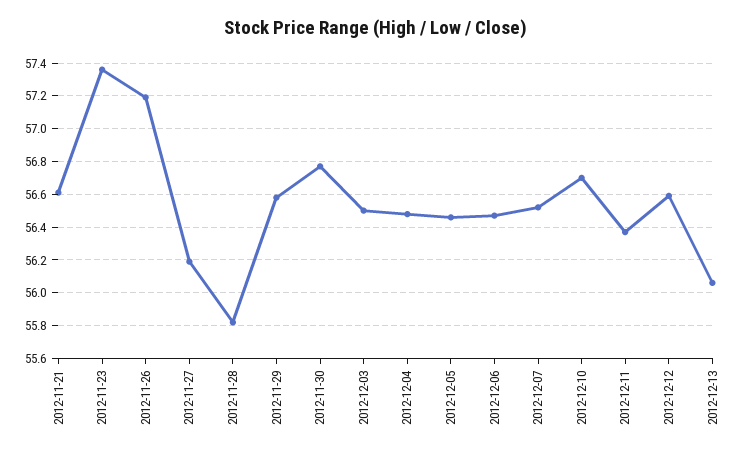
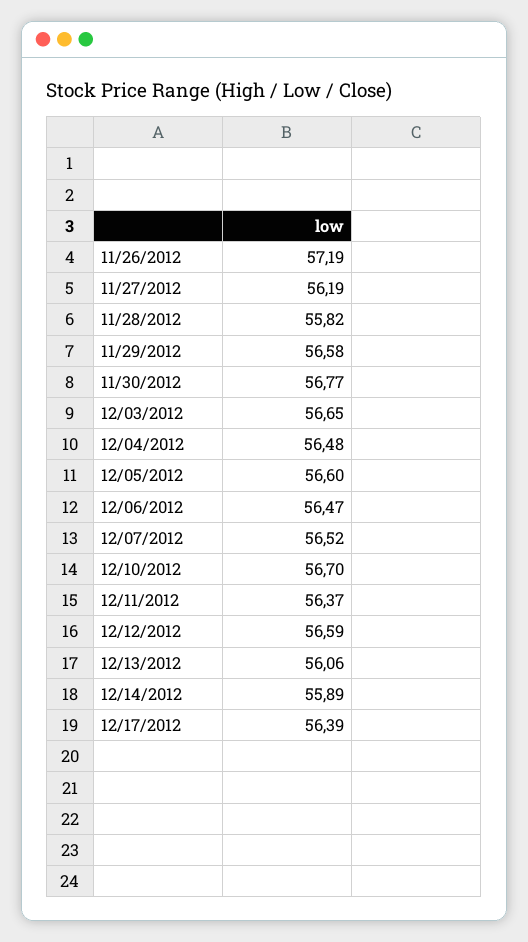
2012-11-21: 56.6 -> none
2012-11-23: 57.35 -> none
2012-12-03: 56.5 -> 56.65
2012-12-05: 56.45 -> 56.6
12/14/2012: none -> 55.89
12/17/2012: none -> 56.39

